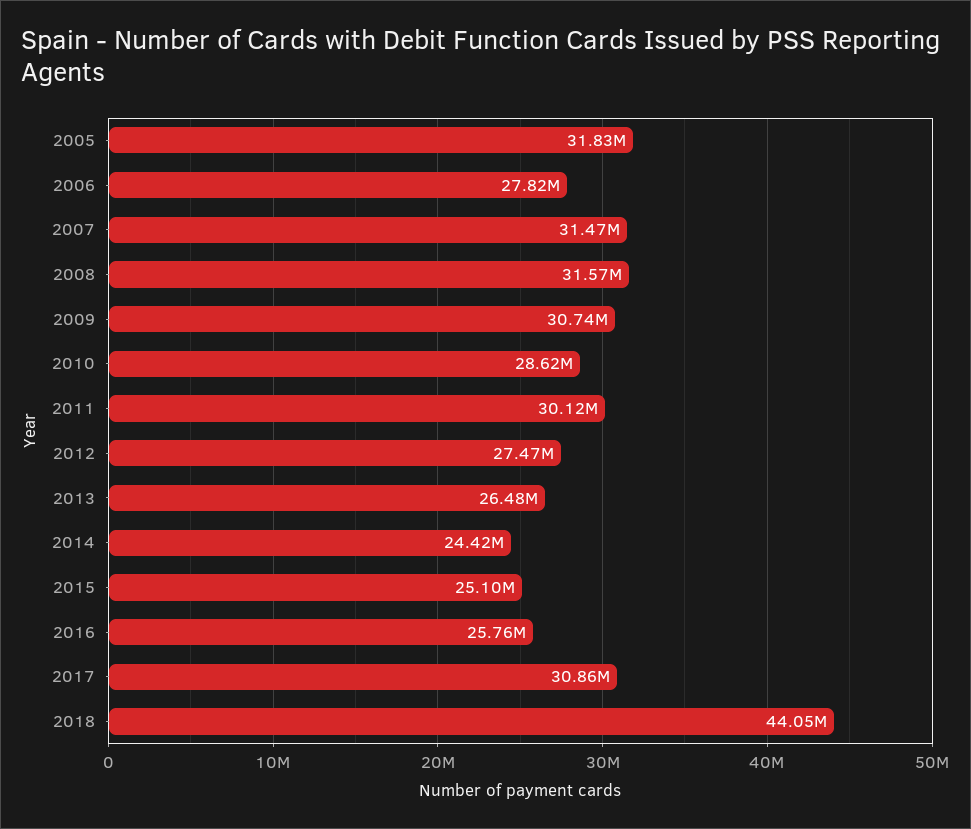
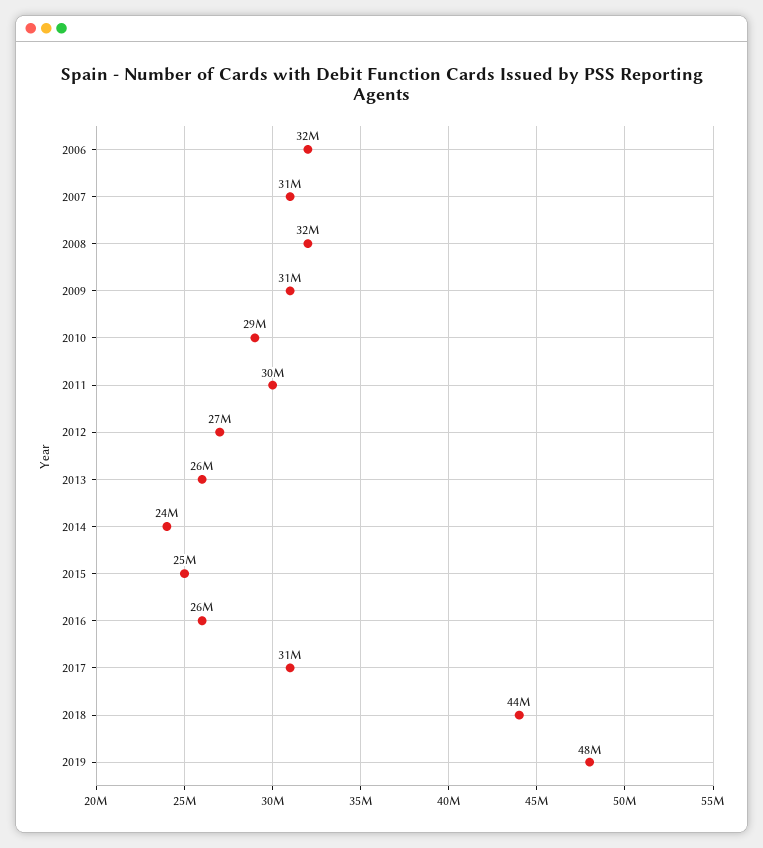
2005: 31830000 -> none
2006: 27820000 -> 32000000
2019: none -> 48000000

